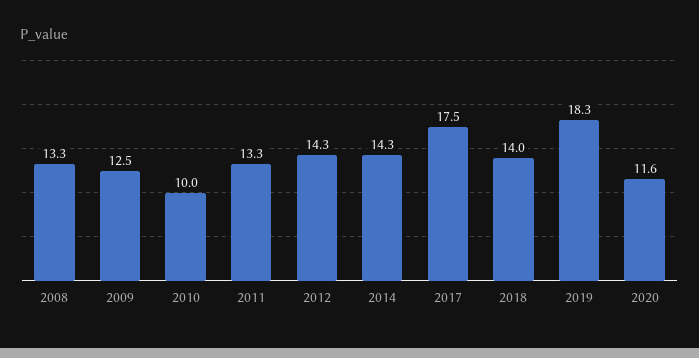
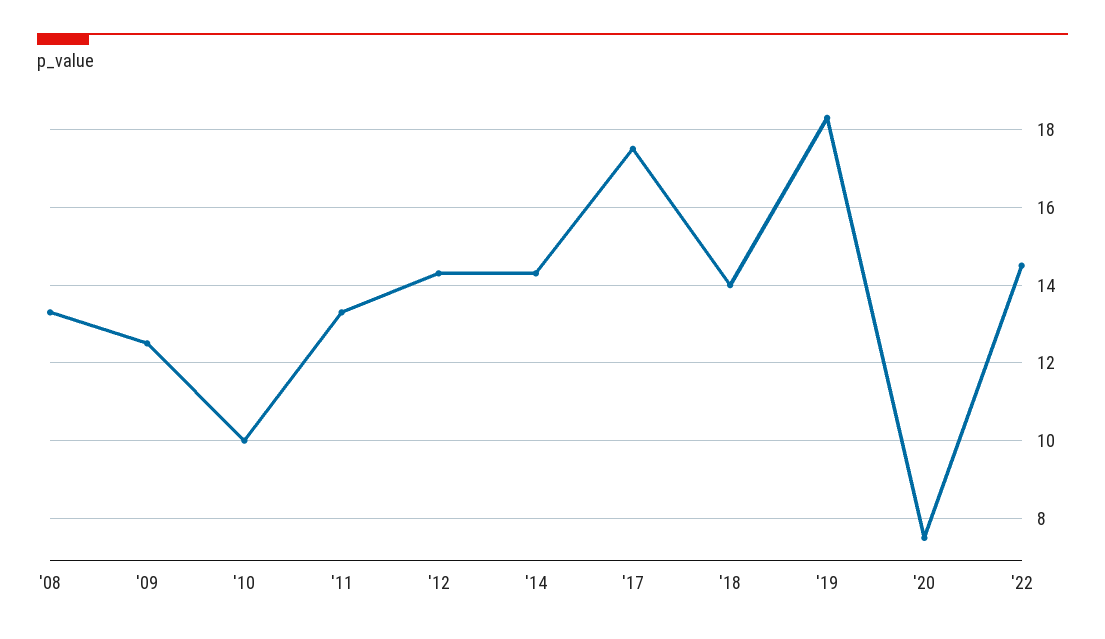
2020: 11.6 -> 7.5
'22: none -> 14.5

